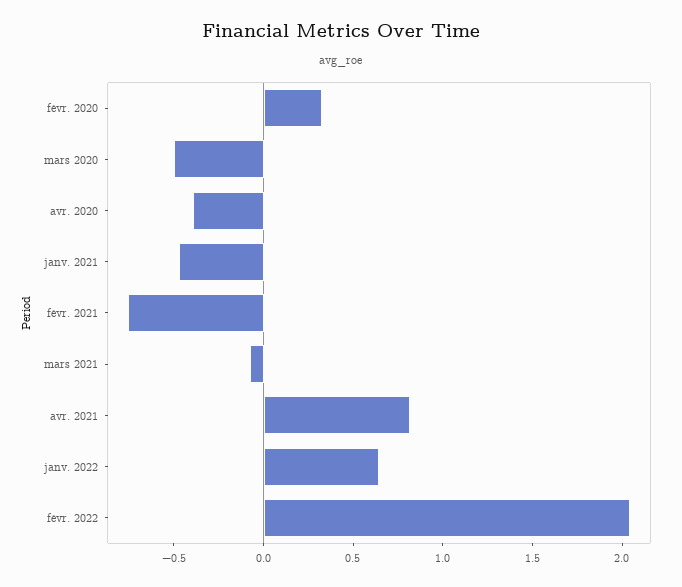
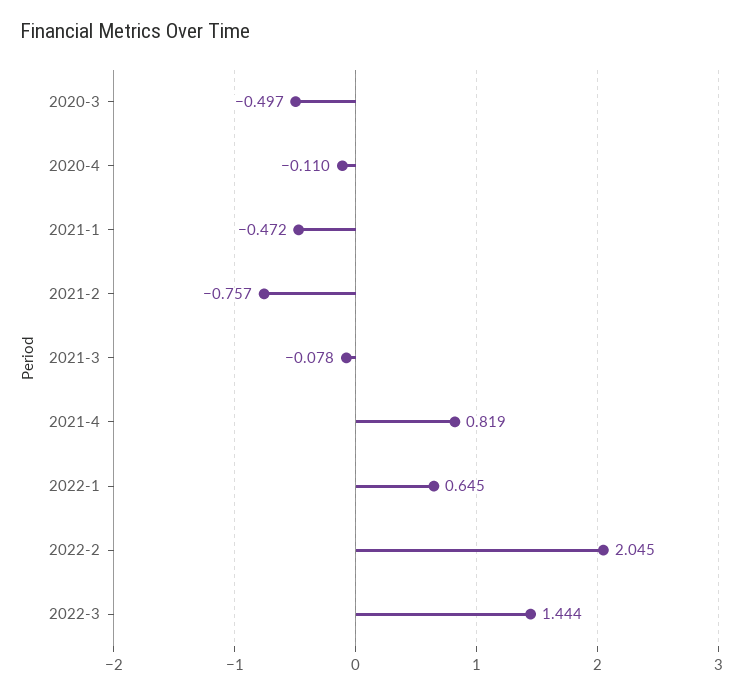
févr. 2020: 0.3 -> none
avr. 2020: -0.4 -> -0.11
2022-3: none -> 1.444

